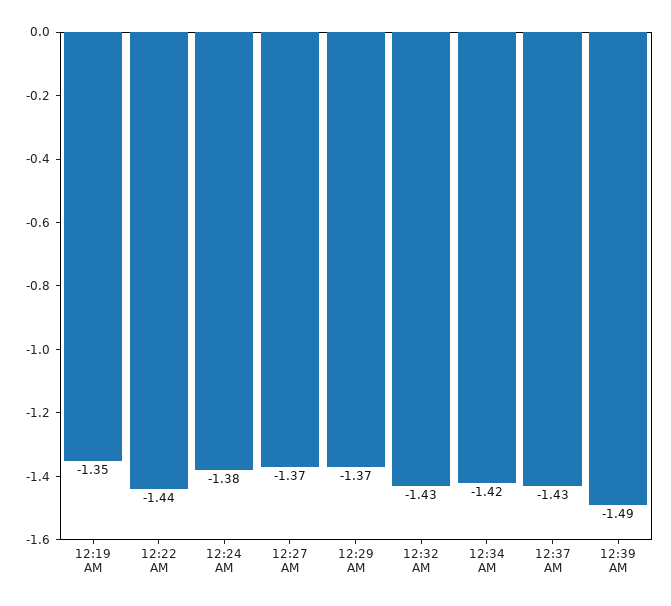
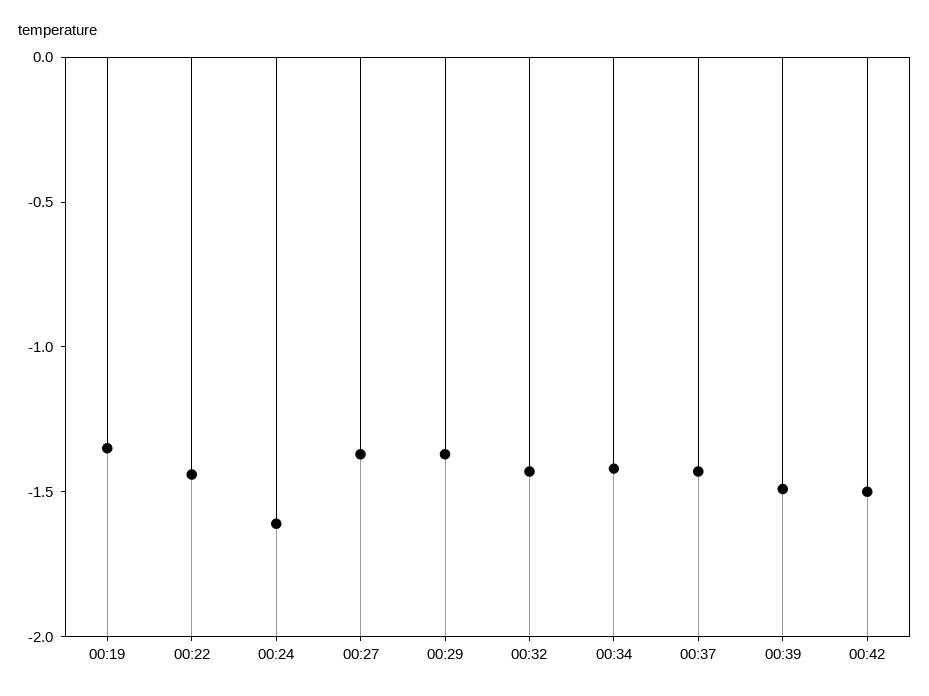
12:24 AM: -1.38 -> -1.6
00:42: none -> -1.5

